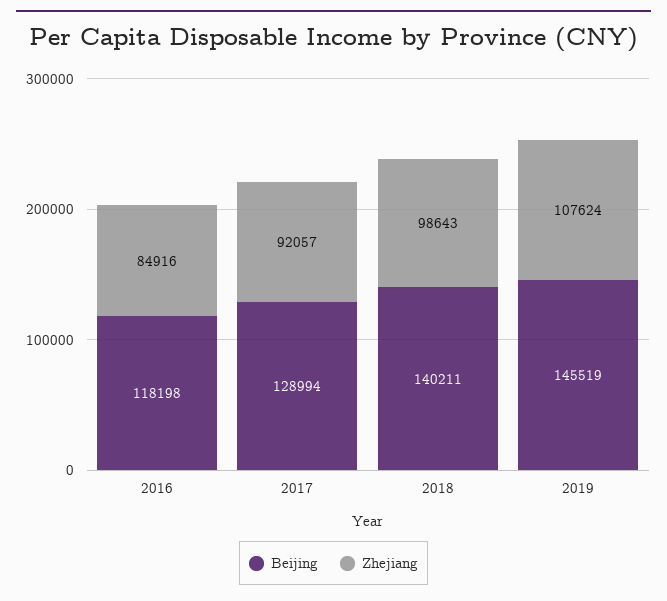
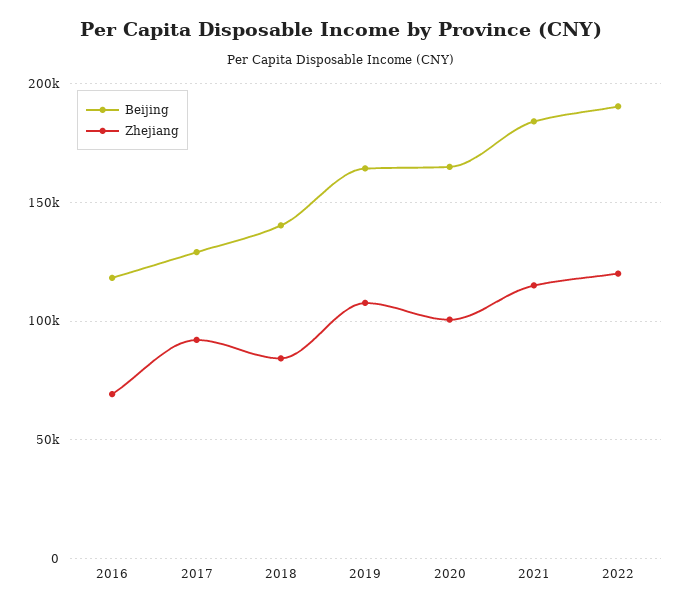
Zhejiang, 2016: 84916 -> 70000
Zhejiang, 2018: 98643 -> 85000
Beijing, 2019: 145519 -> 165000
Beijing, 2020: none -> 165000
Zhejiang, 2020: none -> 100000
Beijing, 2021: none -> 185000
Zhejiang, 2021: none -> 115000
Beijing, 2022: none -> 190000
Zhejiang, 2022: none -> 120000

